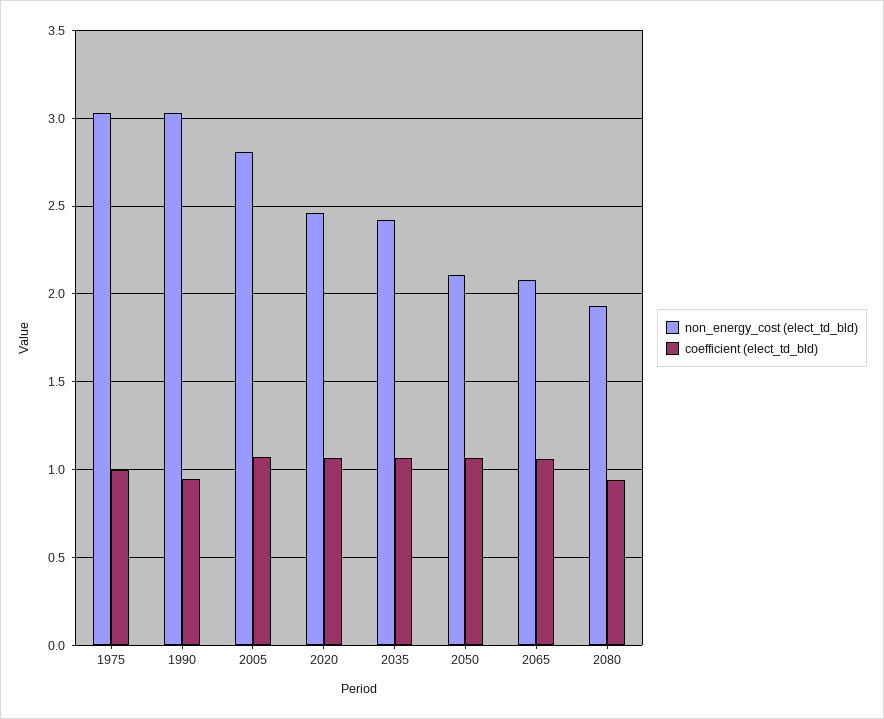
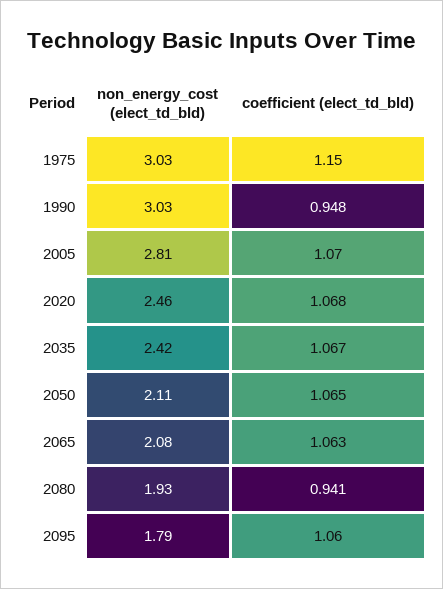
coefficient (elect_td_bld), 1975: 1 -> 1.15
non_energy_cost (elect_td_bld), 2095: none -> 1.79
coefficient (elect_td_bld), 2095: none -> 1.06

